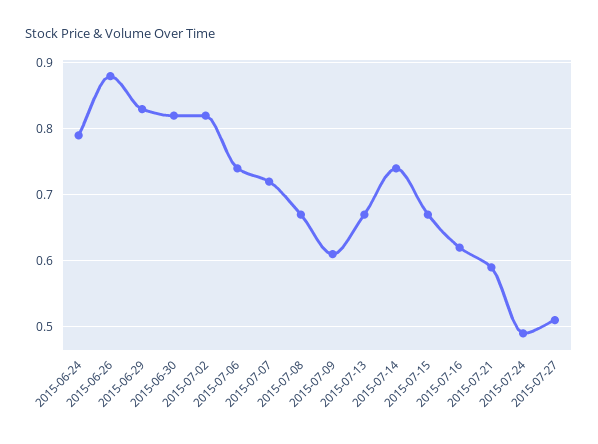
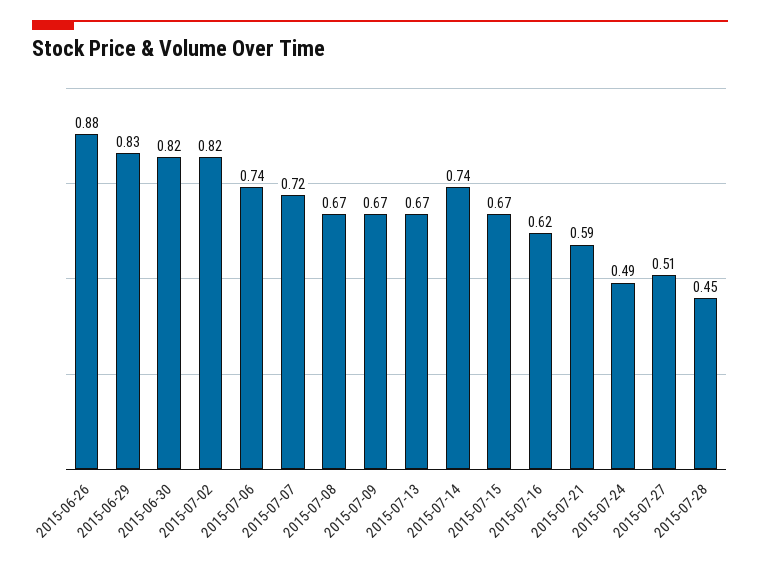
2015-06-24: 0.79 -> none
2015-07-09: 0.61 -> 0.67
2015-07-28: none -> 0.45

